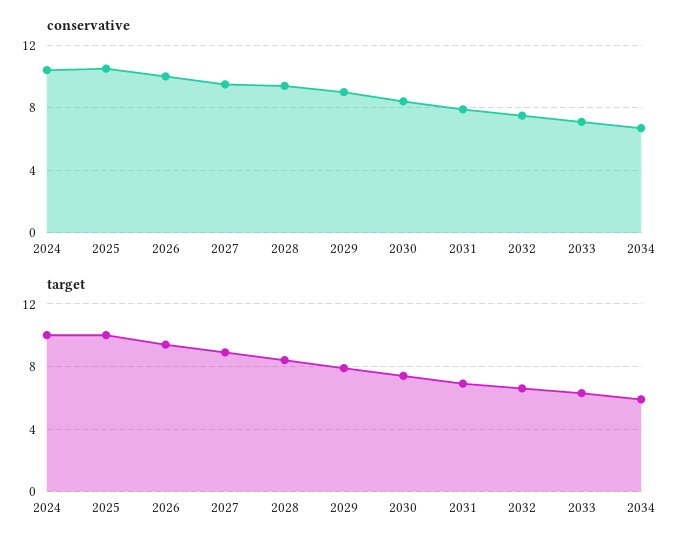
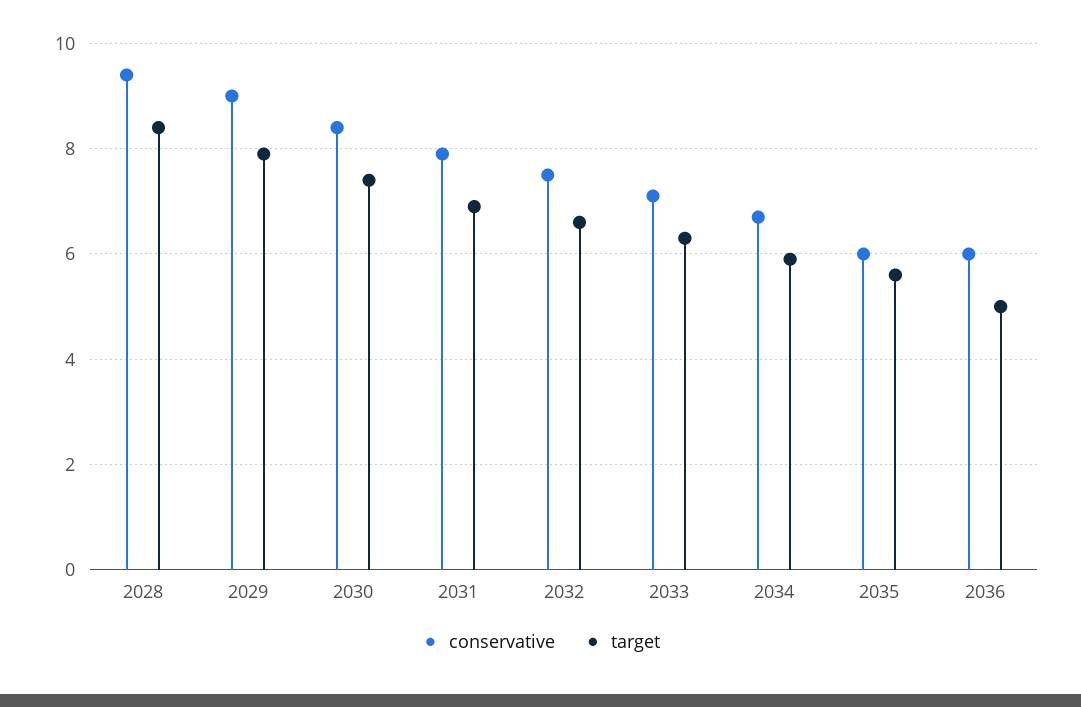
conservative, 2024: 10.5 -> none
conservative, 2025: 10.5 -> none
conservative, 2026: 10 -> none
conservative, 2027: 9.5 -> none
target, 2024: 10 -> none
target, 2025: 10 -> none
target, 2026: 9.5 -> none
target, 2027: 9 -> none
conservative, 2035: none -> 6
target, 2035: none -> 5.5
conservative, 2036: none -> 6
target, 2036: none -> 5

